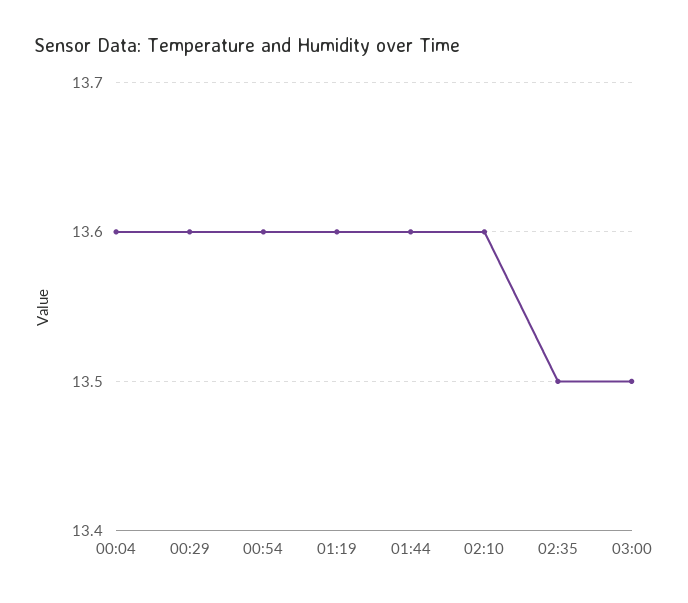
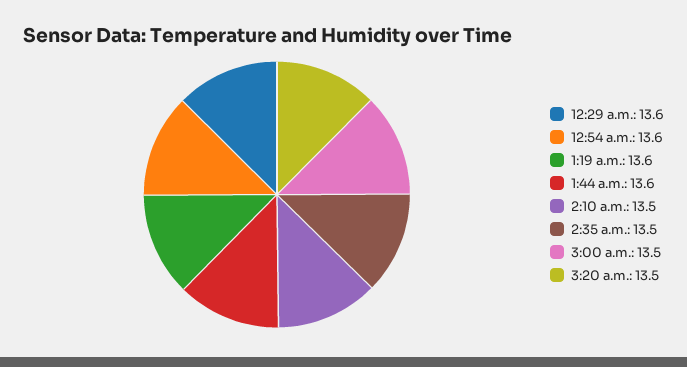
00:04: 13.6 -> none
02:10: 13.6 -> 13.5
3:20 a.m.: none -> 13.5

